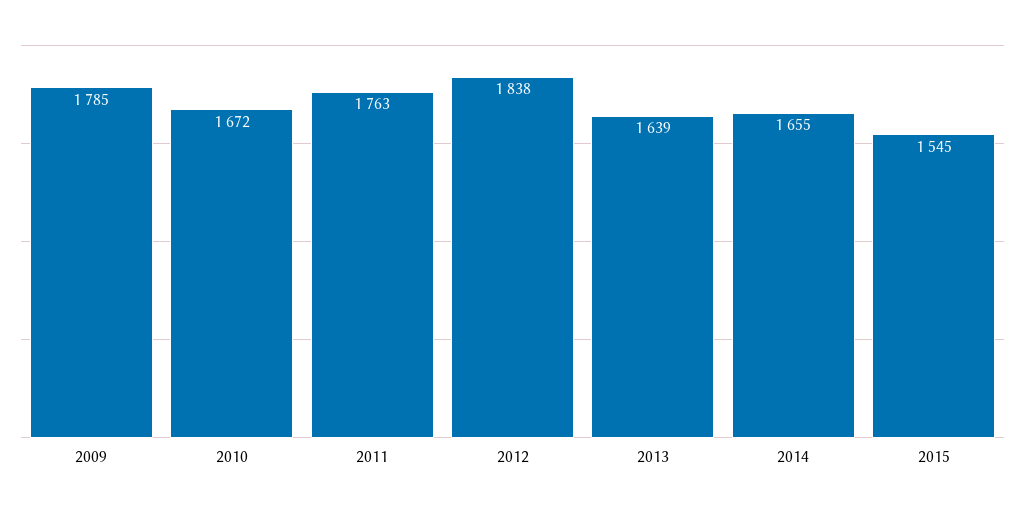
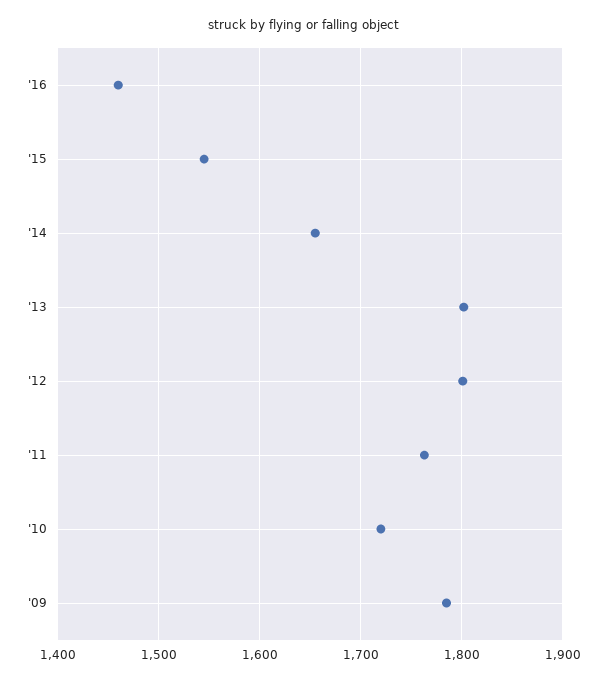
2010: 1672 -> 1720
2012: 1838 -> 1800
2013: 1639 -> 1800
'16: none -> 1460

